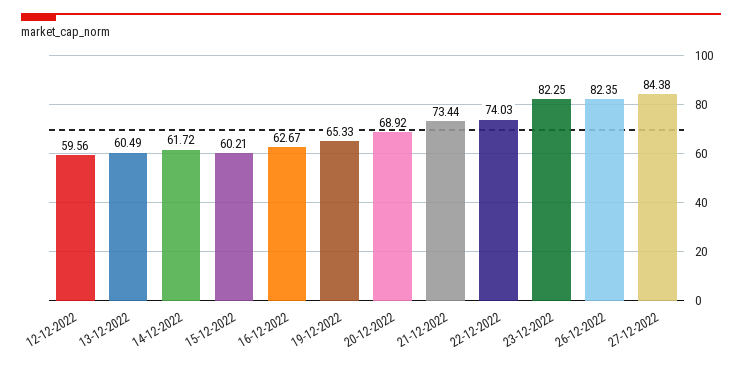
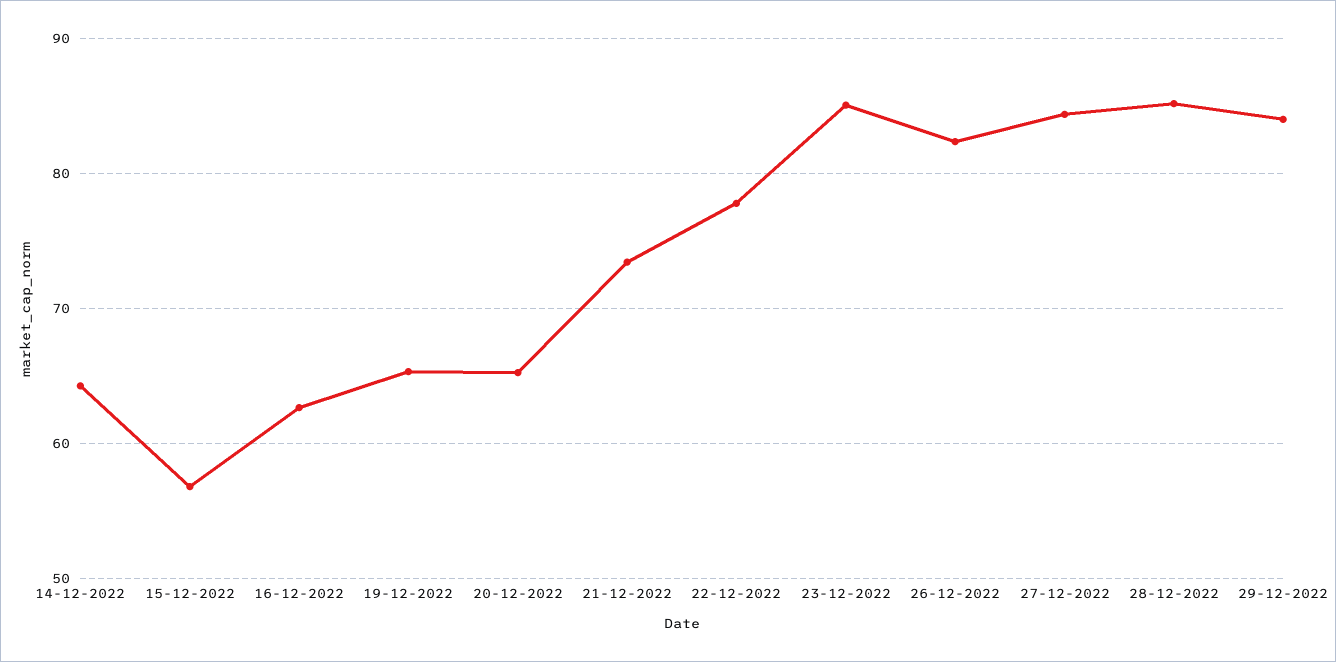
12-12-2022: 59.56 -> none
13-12-2022: 60.49 -> none
14-12-2022: 61.72 -> 64
15-12-2022: 60.21 -> 57
20-12-2022: 68.92 -> 65
22-12-2022: 74.03 -> 78
23-12-2022: 82.25 -> 85
28-12-2022: none -> 85
29-12-2022: none -> 84

